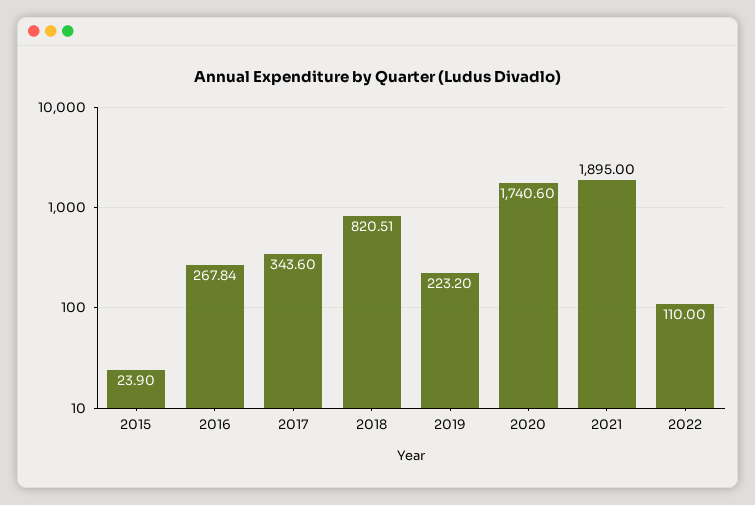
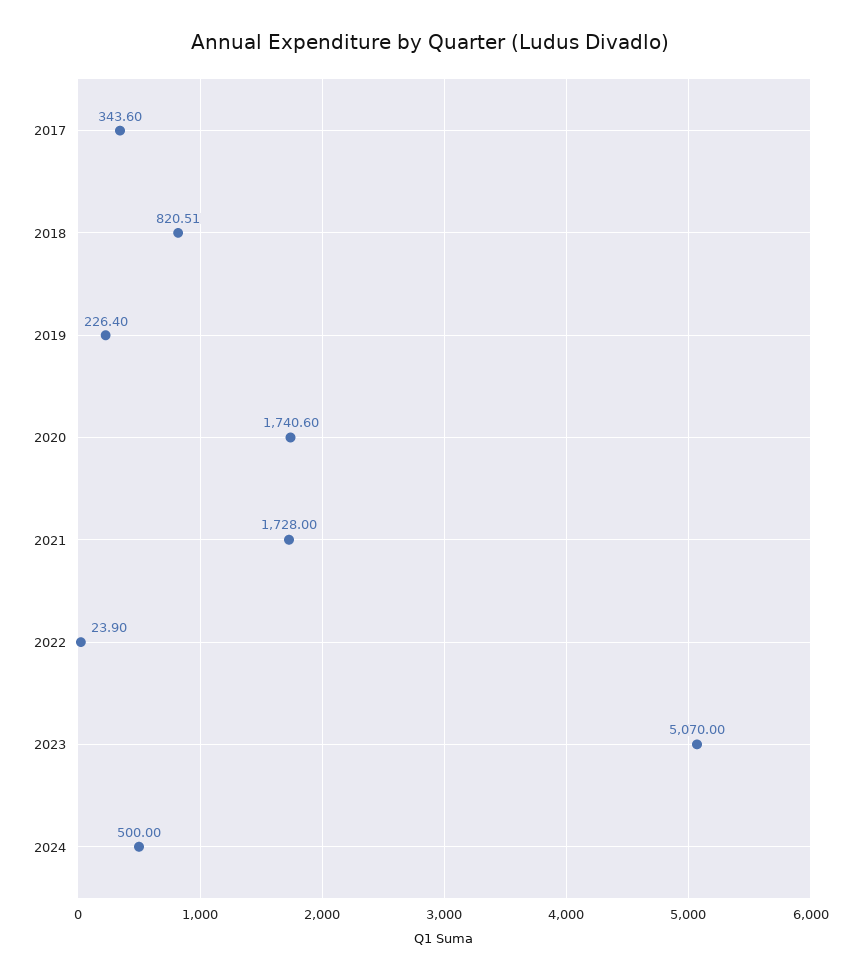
2015: 23.9 -> none
2016: 267.84 -> none
2019: 223.2 -> 226.4
2021: 1895 -> 1728
2022: 110 -> 23.9
2023: none -> 5070
2024: none -> 500

